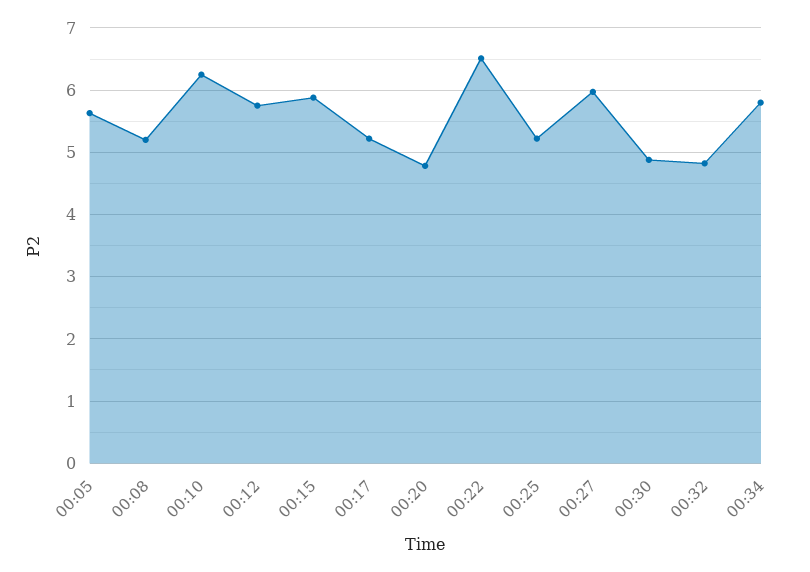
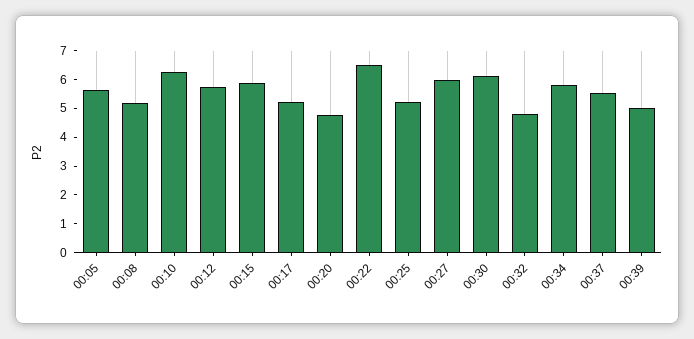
00:30: 4.9 -> 6
00:37: none -> 5.5
00:39: none -> 5

